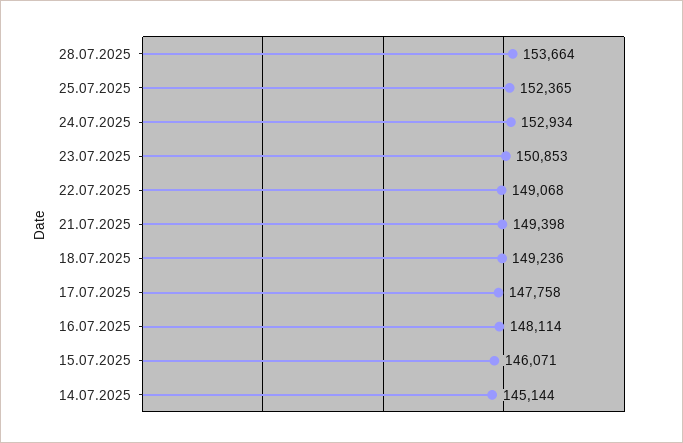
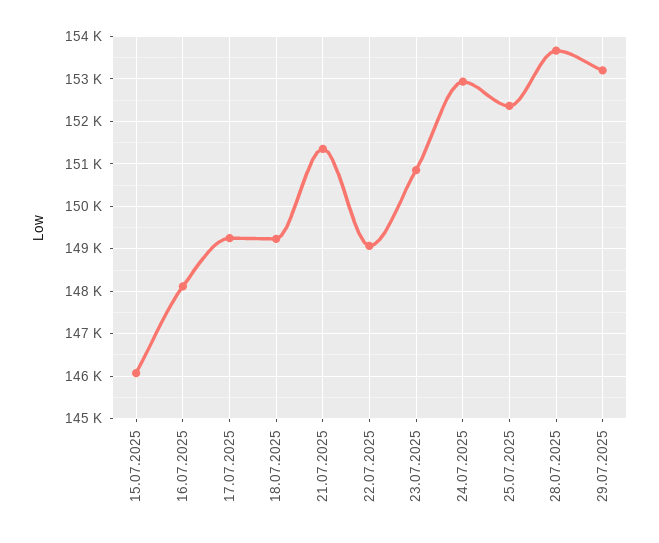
21.07.2025: 149398 -> 151400
17.07.2025: 147758 -> 149200
14.07.2025: 145144 -> none
29.07.2025: none -> 153200

